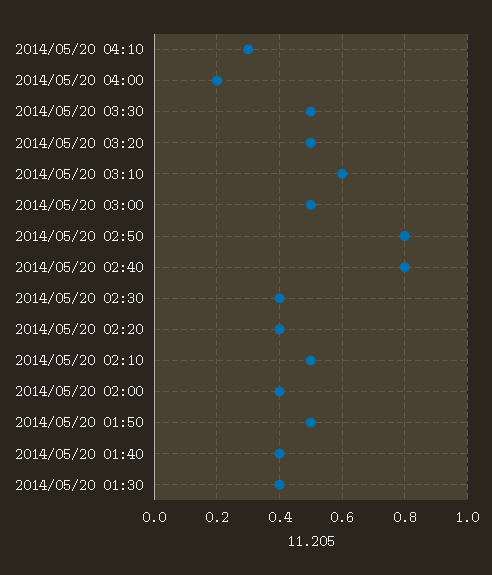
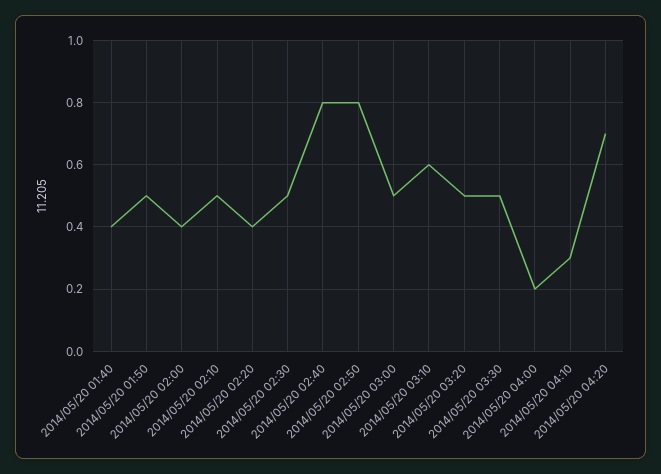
2014/05/20 02:30: 0.4 -> 0.5
2014/05/20 01:30: 0.4 -> none
2014/05/20 04:20: none -> 0.7

